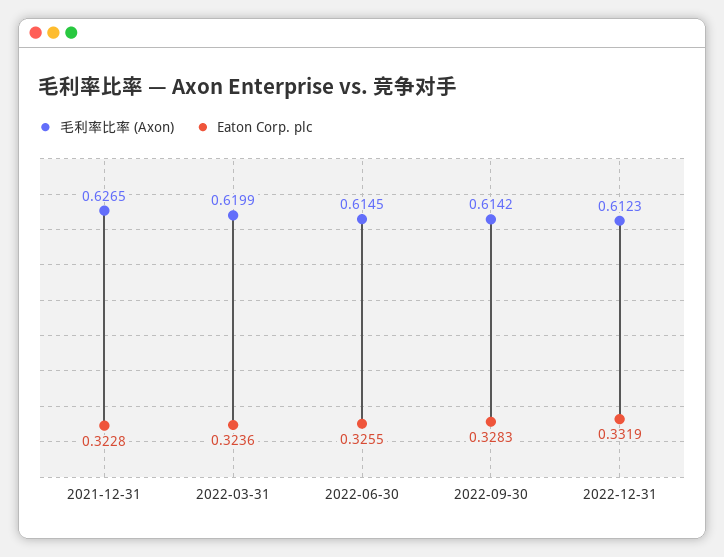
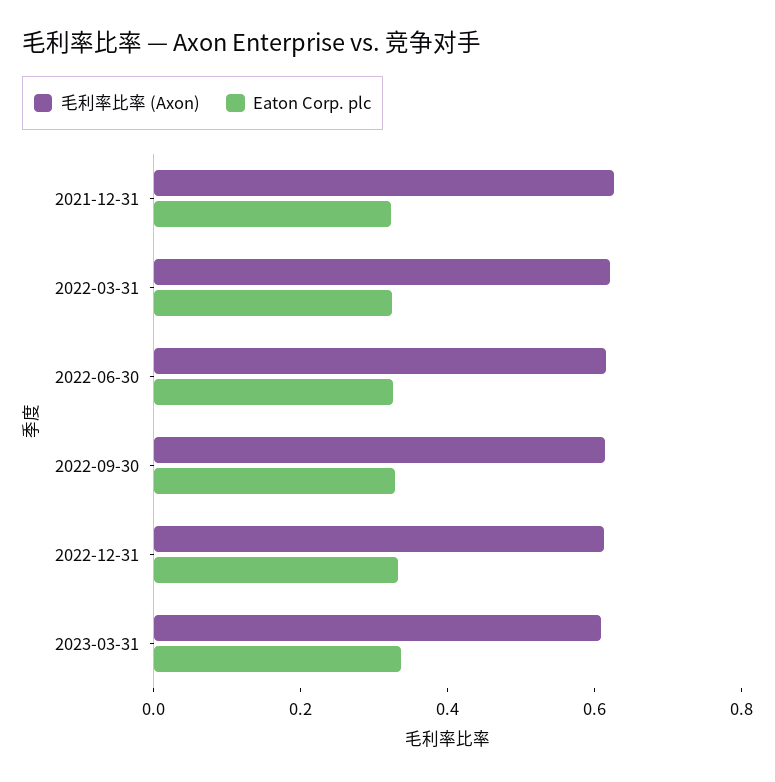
毛利率比率 (Axon), 2023-03-31: none -> 0.6
Eaton Corp. plc, 2023-03-31: none -> 0.35

